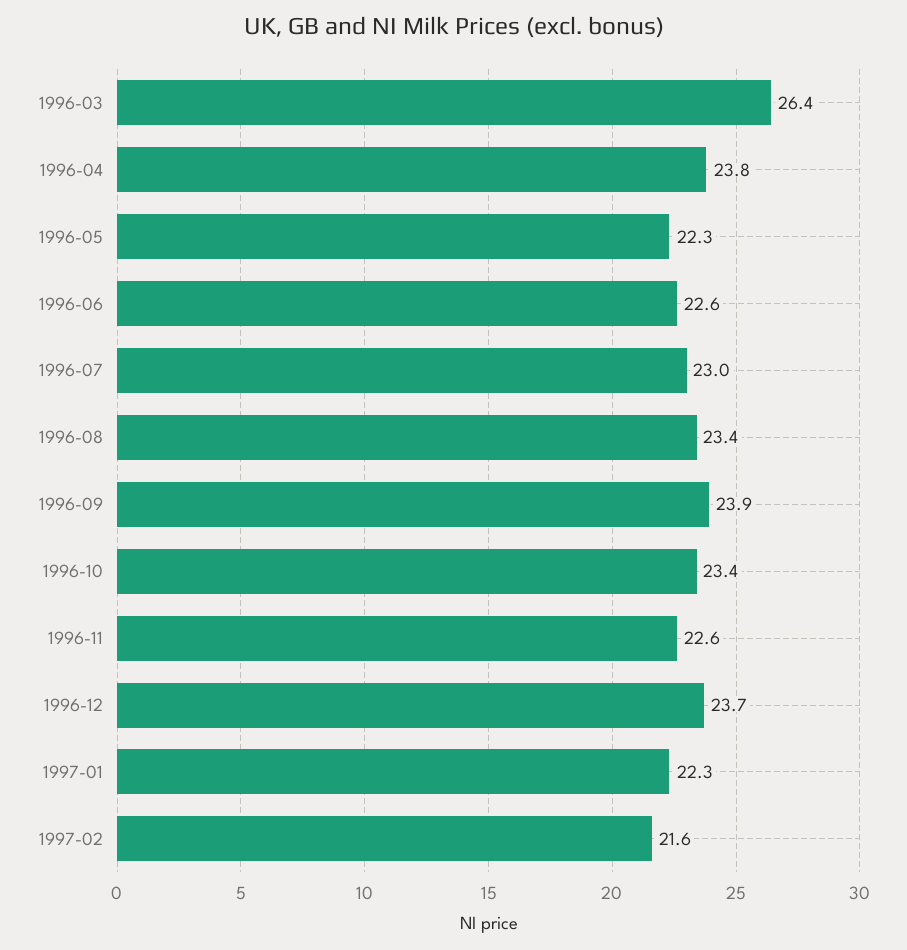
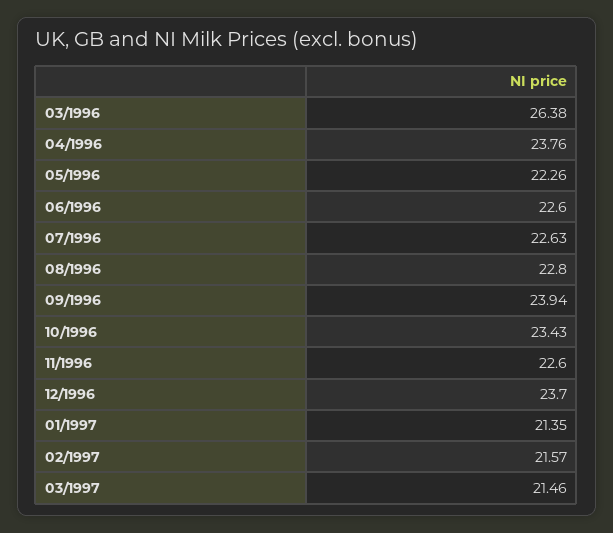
1996-07: 23 -> 22.63
1996-08: 23.4 -> 22.8
1997-01: 22.3 -> 21.35
03/1997: none -> 21.46

